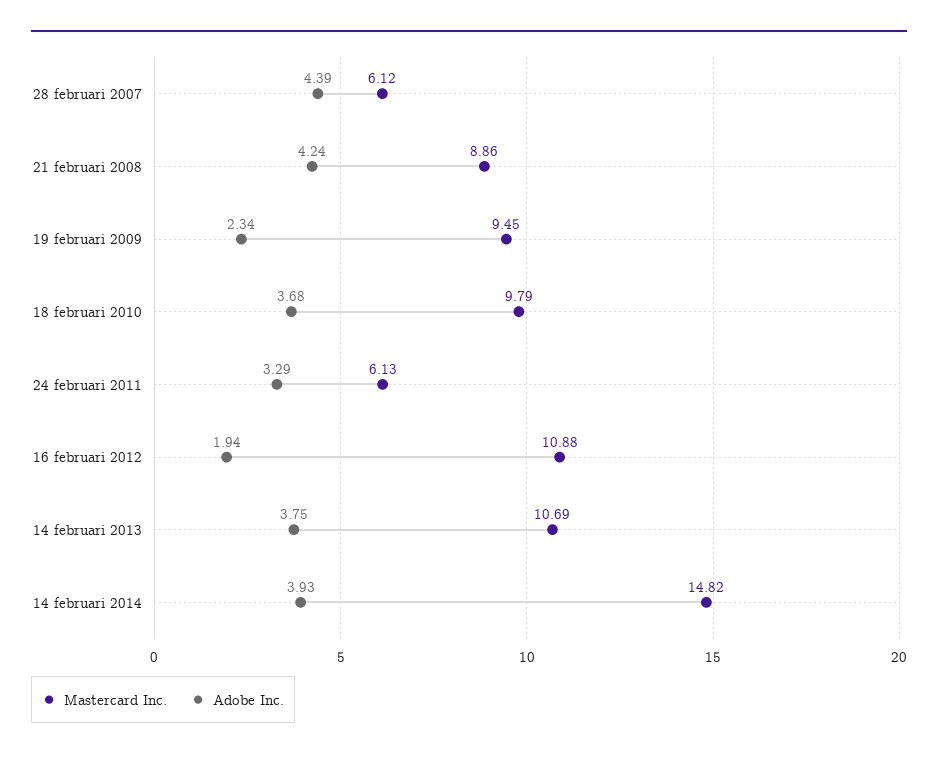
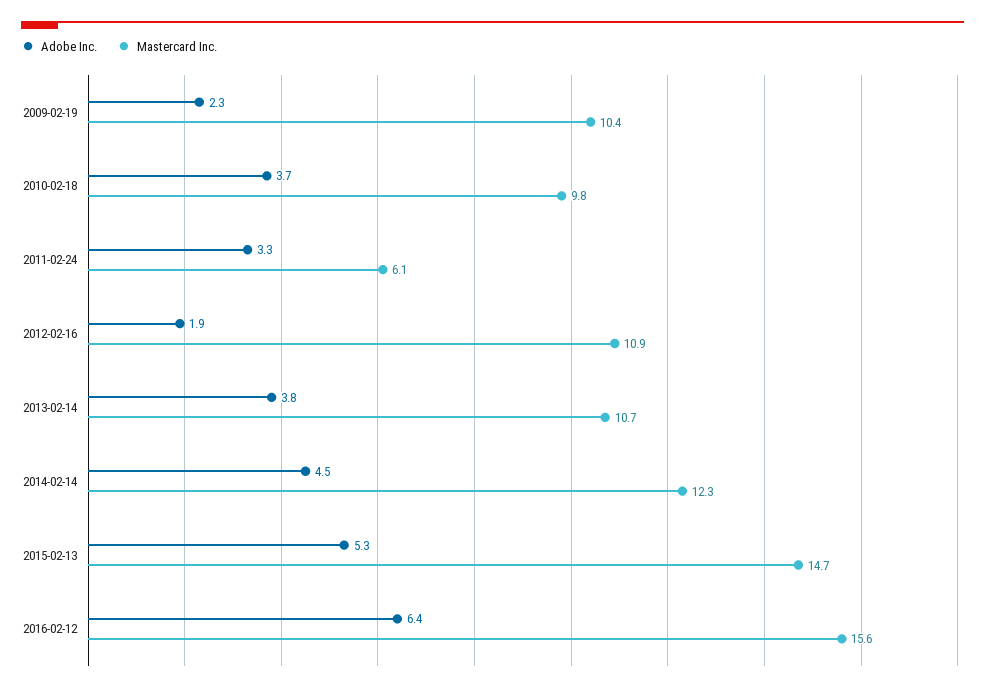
Mastercard Inc., 28 februari 2007: 6.12 -> none
Adobe Inc., 28 februari 2007: 4.39 -> none
Mastercard Inc., 21 februari 2008: 8.86 -> none
Adobe Inc., 21 februari 2008: 4.24 -> none
Mastercard Inc., 19 februari 2009: 9.45 -> 10.4
Mastercard Inc., 14 februari 2014: 14.82 -> 12.3
Adobe Inc., 14 februari 2014: 3.93 -> 4.5
Adobe Inc., 2015-02-13: none -> 5.3
Mastercard Inc., 2015-02-13: none -> 14.7
Adobe Inc., 2016-02-12: none -> 6.4
Mastercard Inc., 2016-02-12: none -> 15.6

